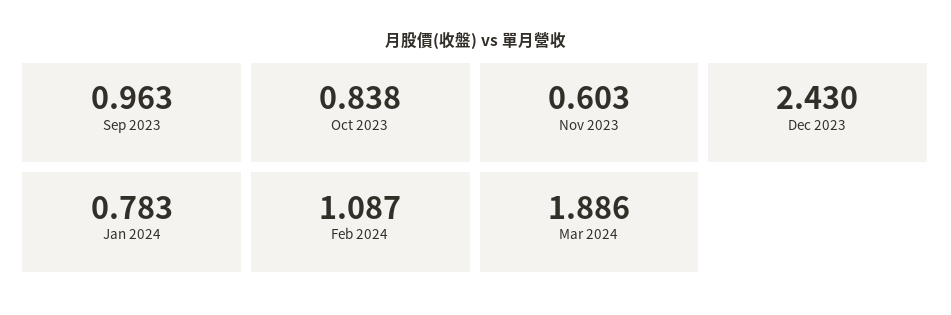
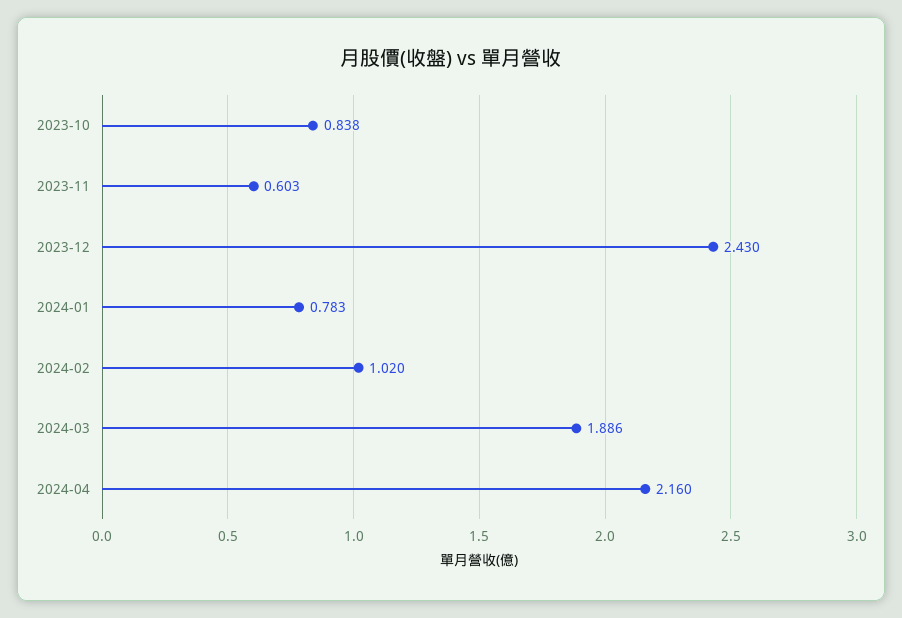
Sep 2023: 0.963 -> none
Feb 2024: 1.087 -> 1.02
2024-04: none -> 2.16

